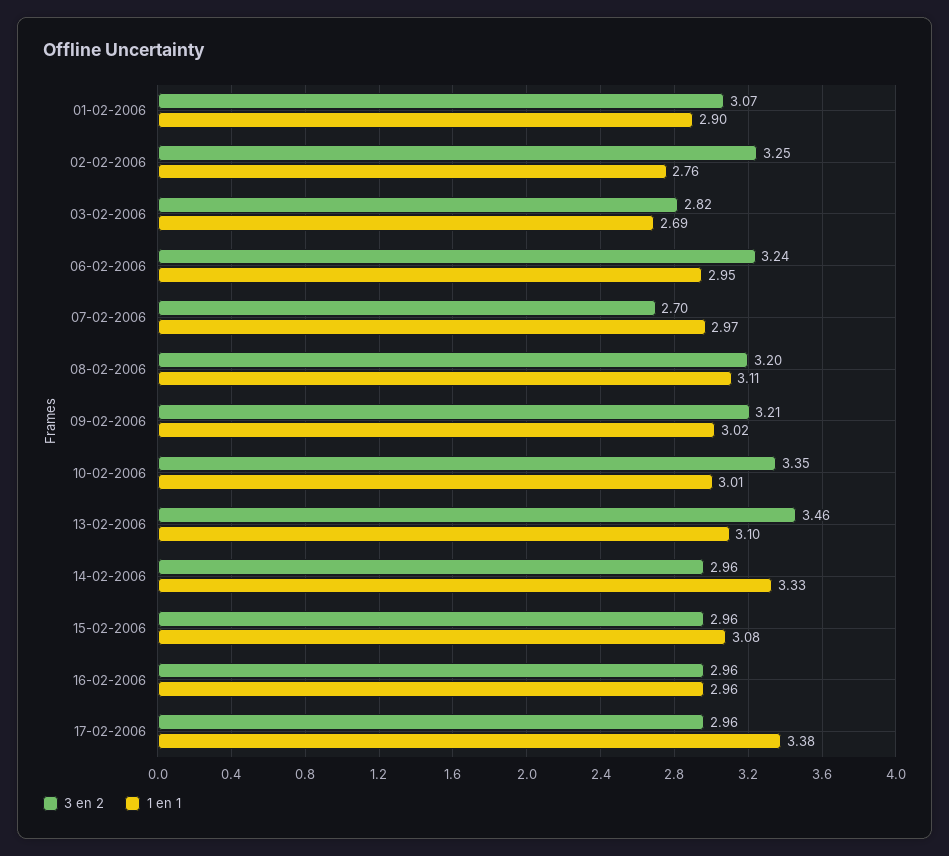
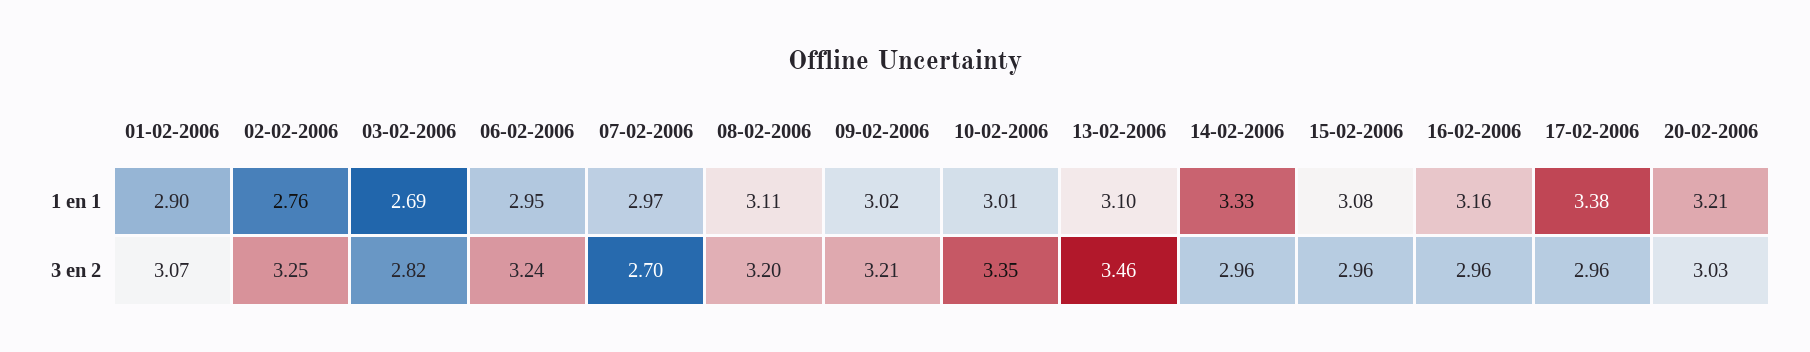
1 en 1, 16-02-2006: 2.96 -> 3.16
1 en 1, 20-02-2006: none -> 3.21
3 en 2, 20-02-2006: none -> 3.03

